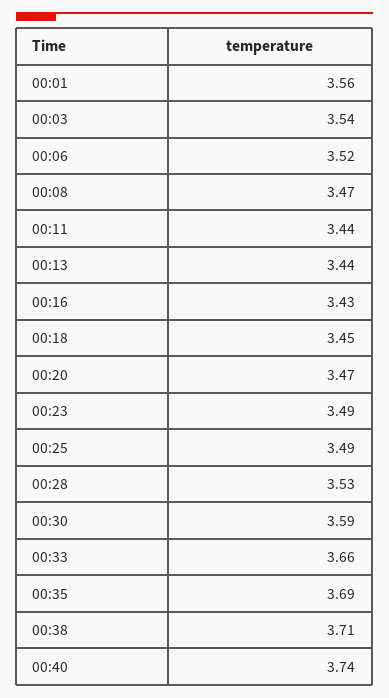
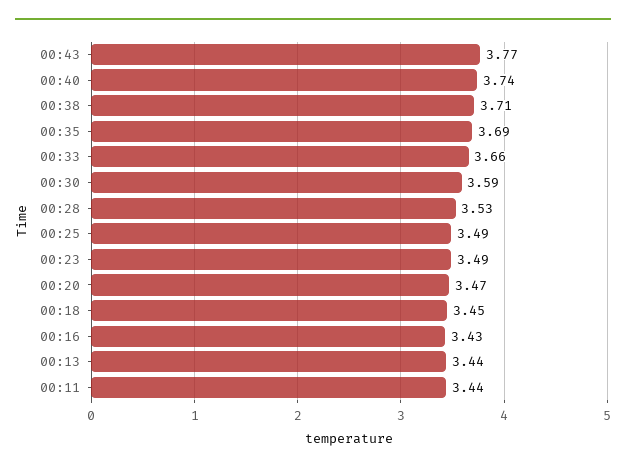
00:01: 3.56 -> none
00:03: 3.54 -> none
00:06: 3.52 -> none
00:08: 3.47 -> none
00:43: none -> 3.77

